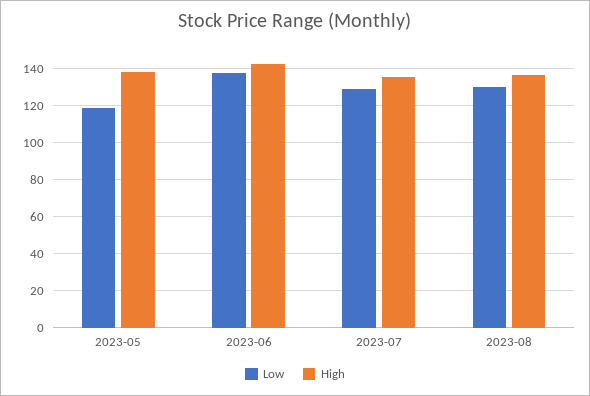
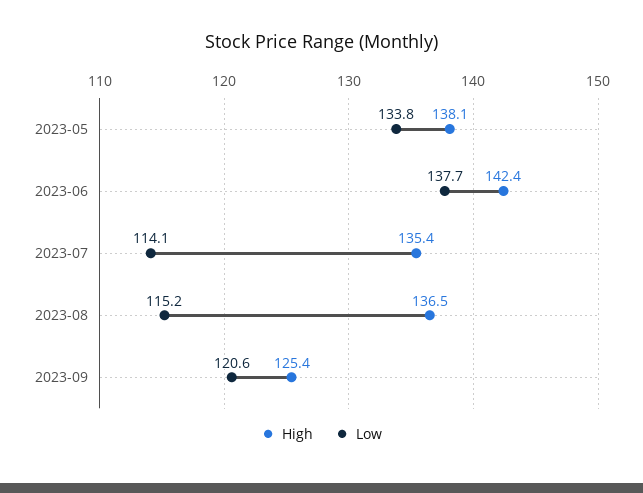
Low, 2023-05: 120 -> 133.8
Low, 2023-07: 130 -> 114.1
Low, 2023-08: 130 -> 115.2
High, 2023-09: none -> 125.4
Low, 2023-09: none -> 120.6

